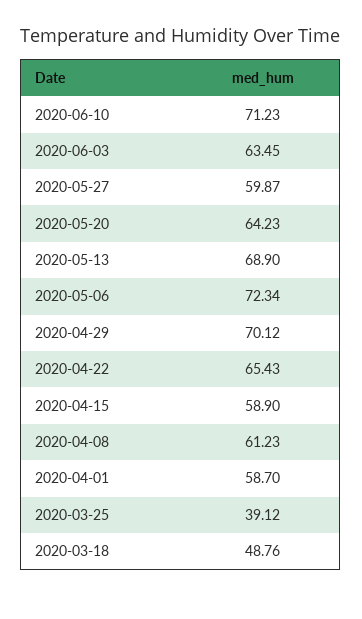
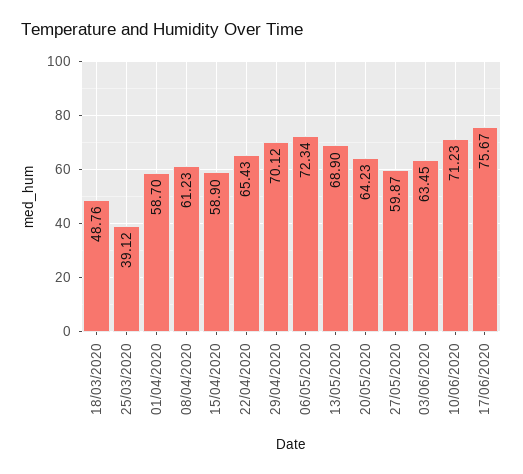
17/06/2020: none -> 75.67

